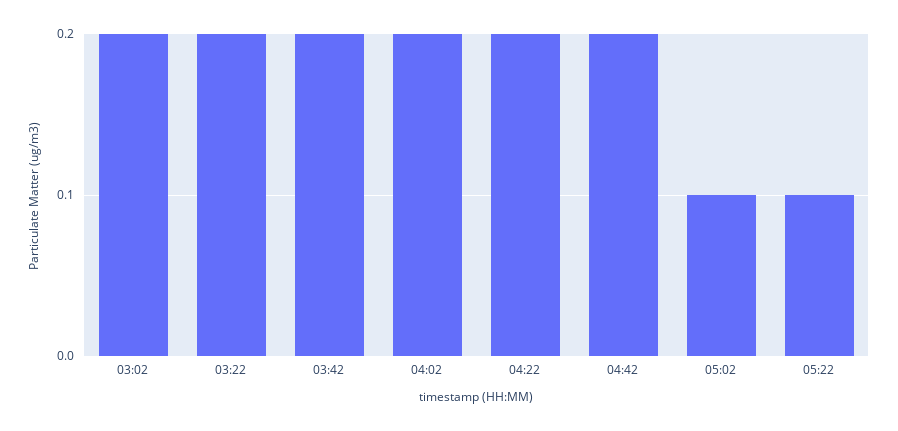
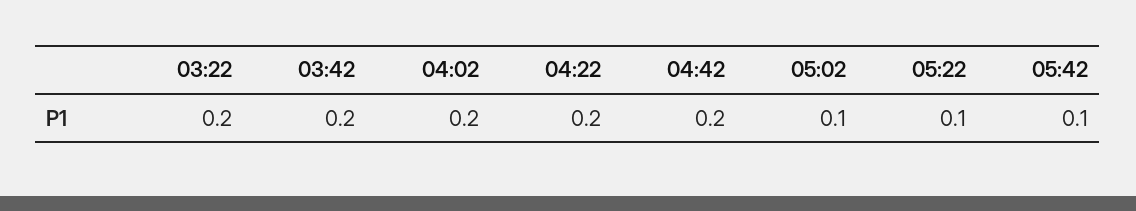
03:02: 0.2 -> none
05:42: none -> 0.1

